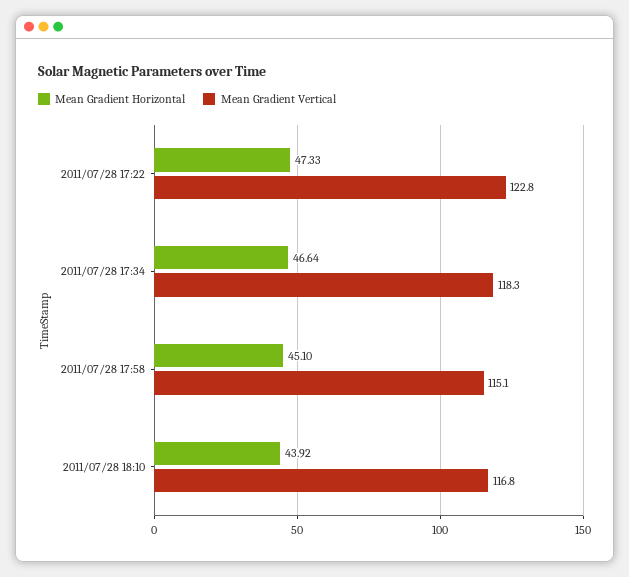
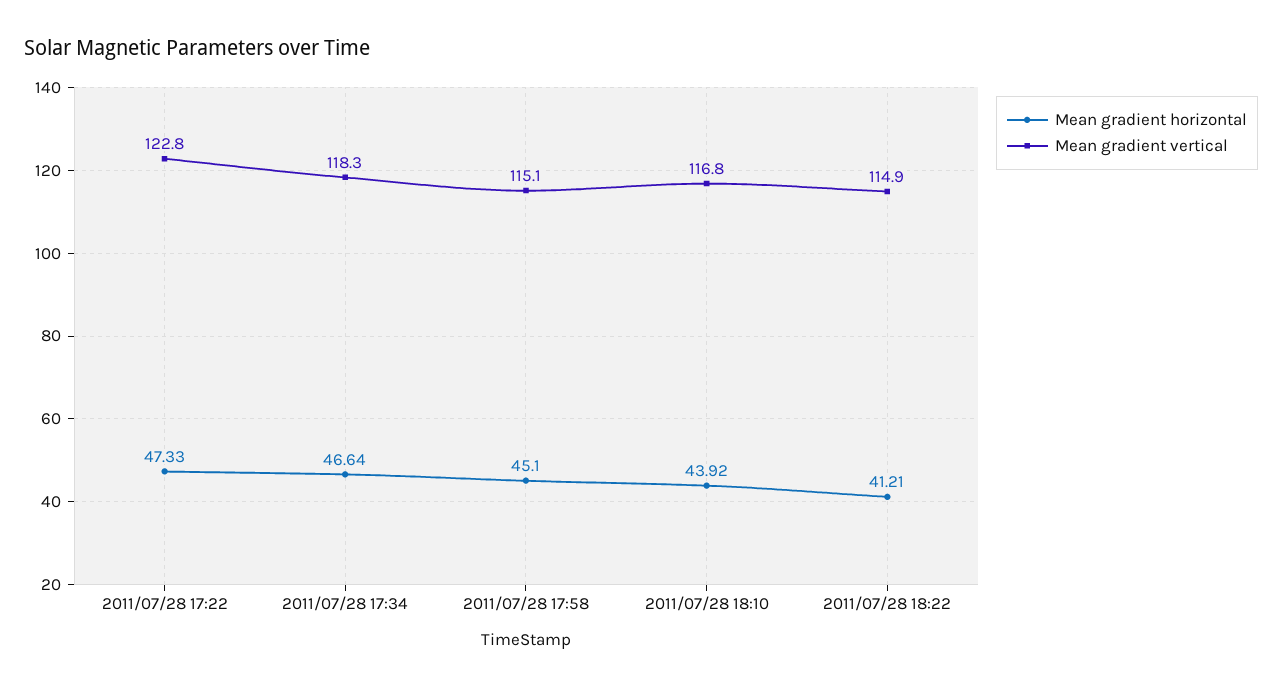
Mean Gradient Horizontal, 2011/07/28 18:22: none -> 41.21
Mean Gradient Vertical, 2011/07/28 18:22: none -> 114.9

